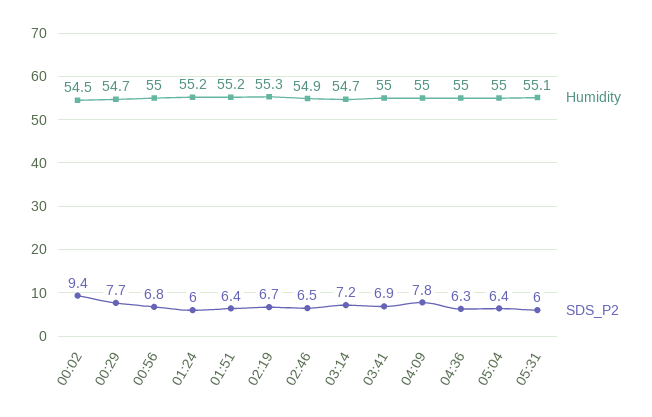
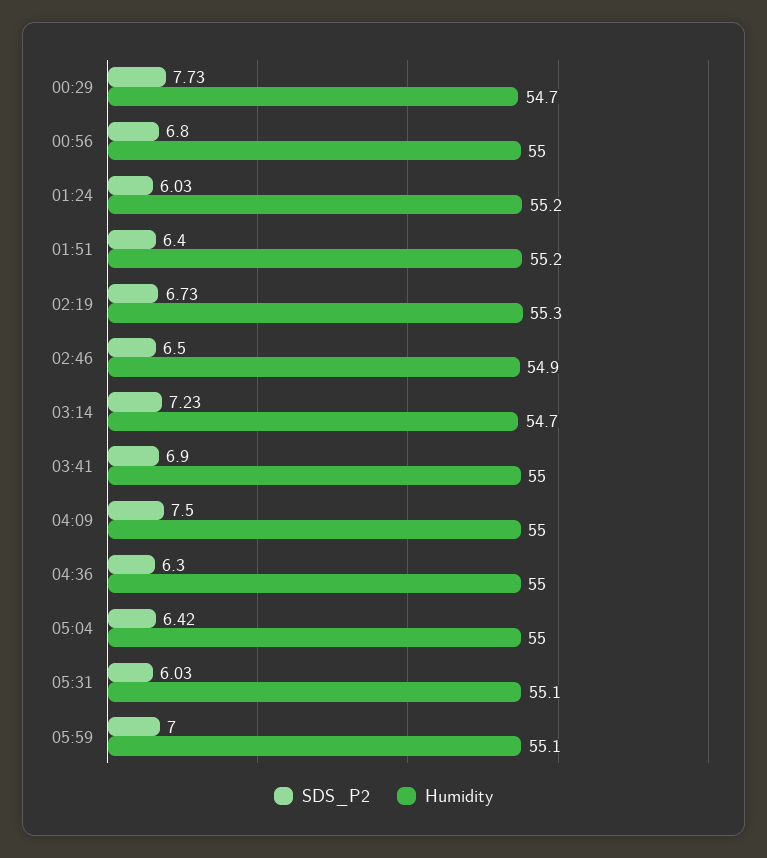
Humidity, 00:02: 54.5 -> none
SDS_P2, 00:02: 9.4 -> none
SDS_P2, 04:09: 7.8 -> 7.5
SDS_P2, 05:59: none -> 7
Humidity, 05:59: none -> 55.1

